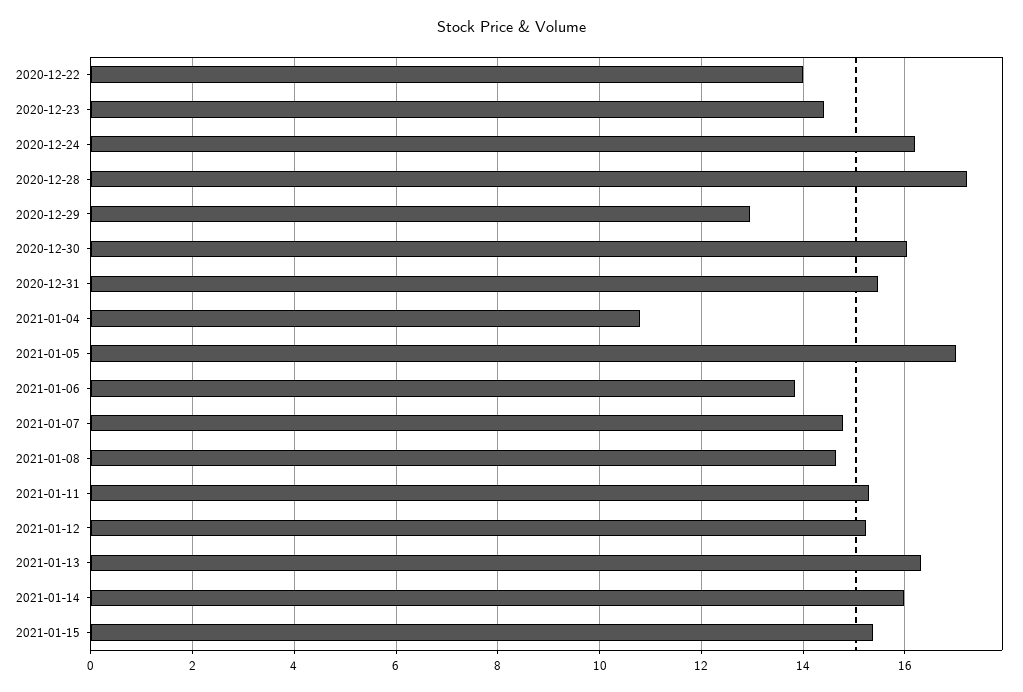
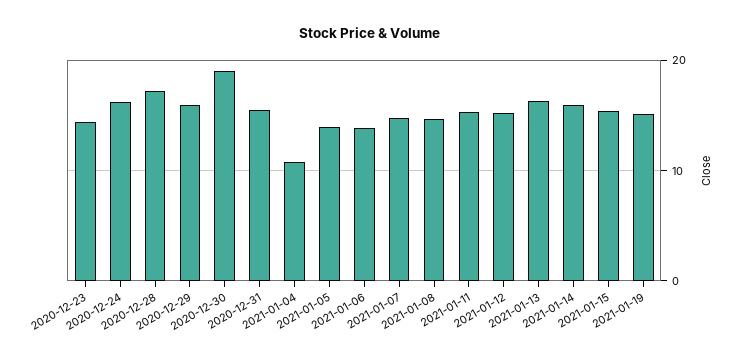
2020-12-22: 14 -> none
2020-12-29: 13 -> 16
2020-12-30: 16 -> 19
2021-01-05: 17 -> 14
2021-01-19: none -> 15

